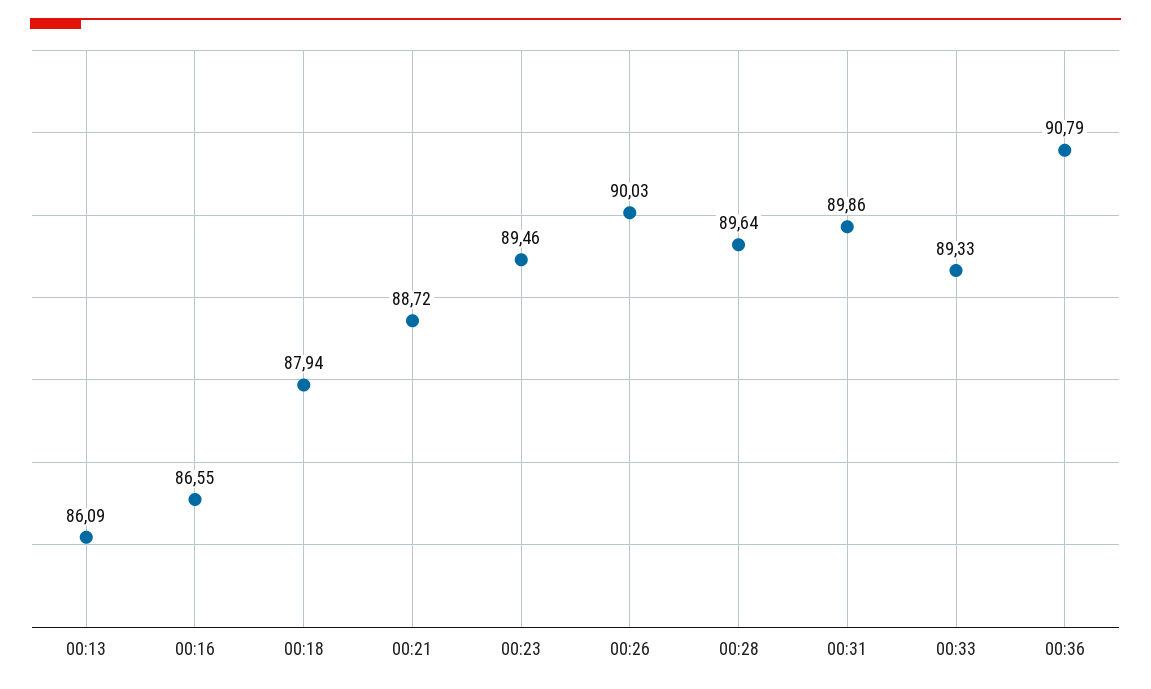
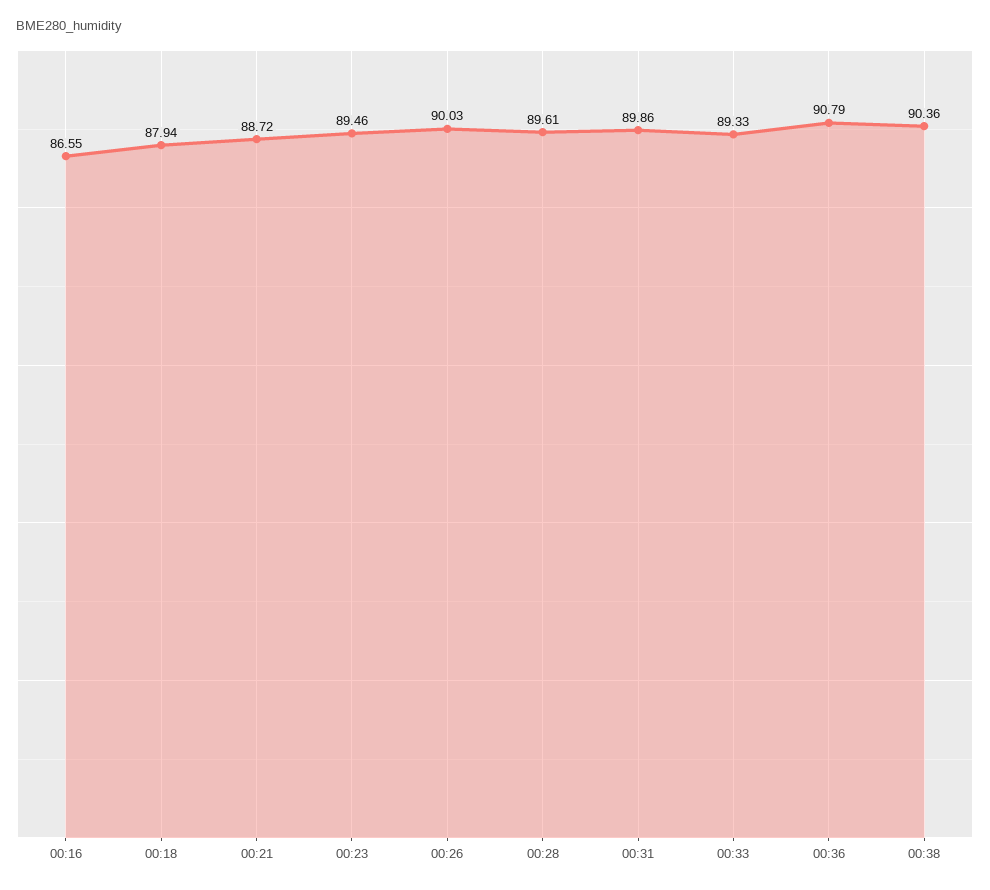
00:13: 86.09 -> none
00:28: 89.64 -> 89.61
00:38: none -> 90.36

